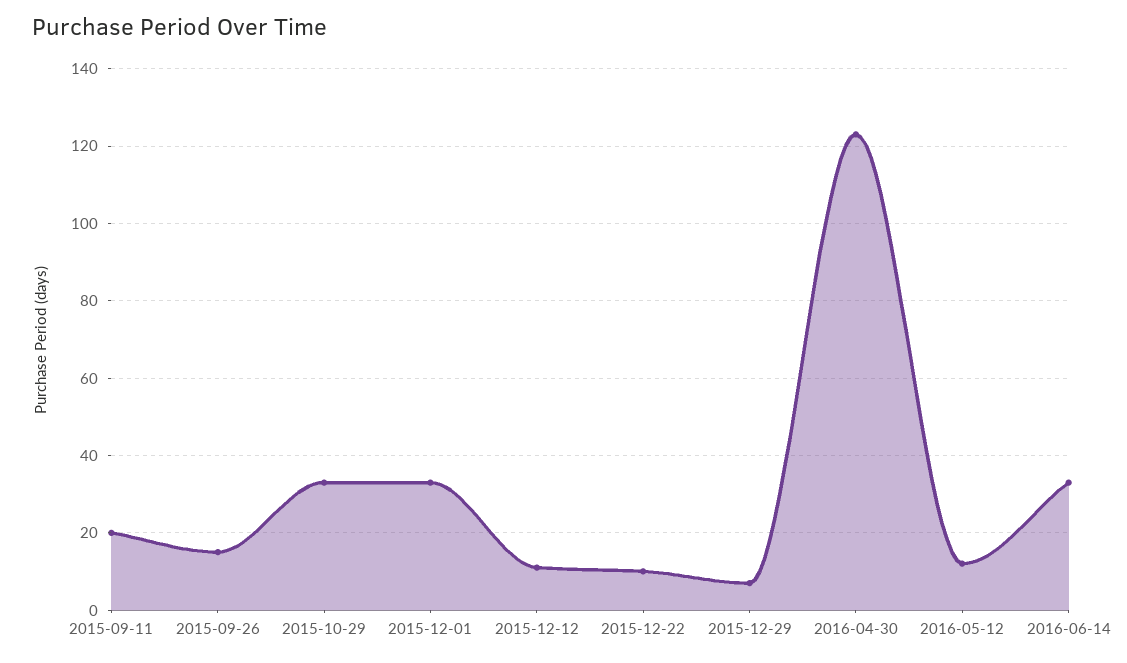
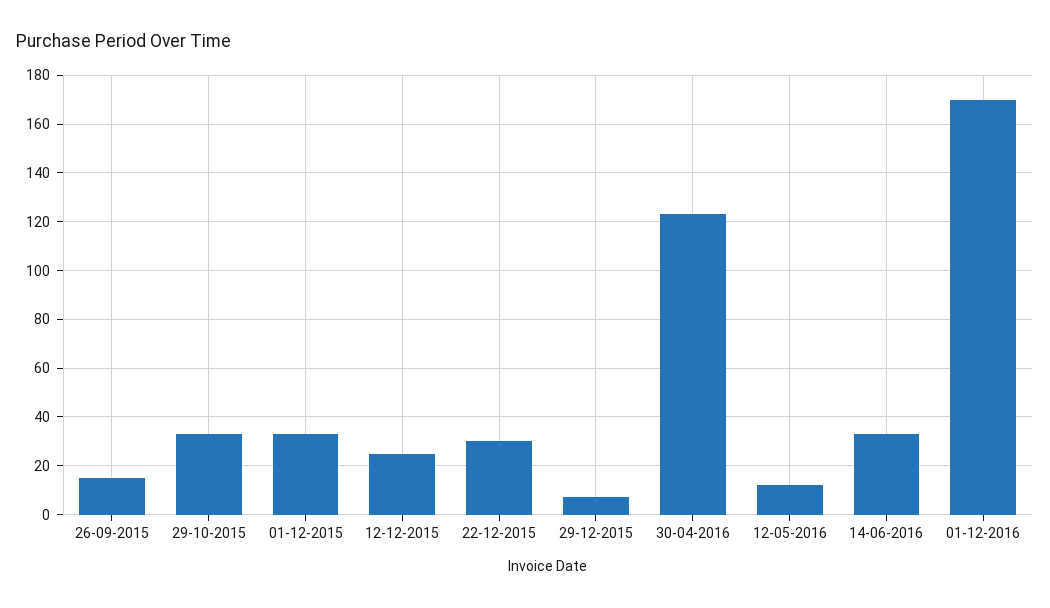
2015-09-11: 20 -> none
2015-12-12: 10 -> 25
2015-12-22: 10 -> 30
01-12-2016: none -> 170

